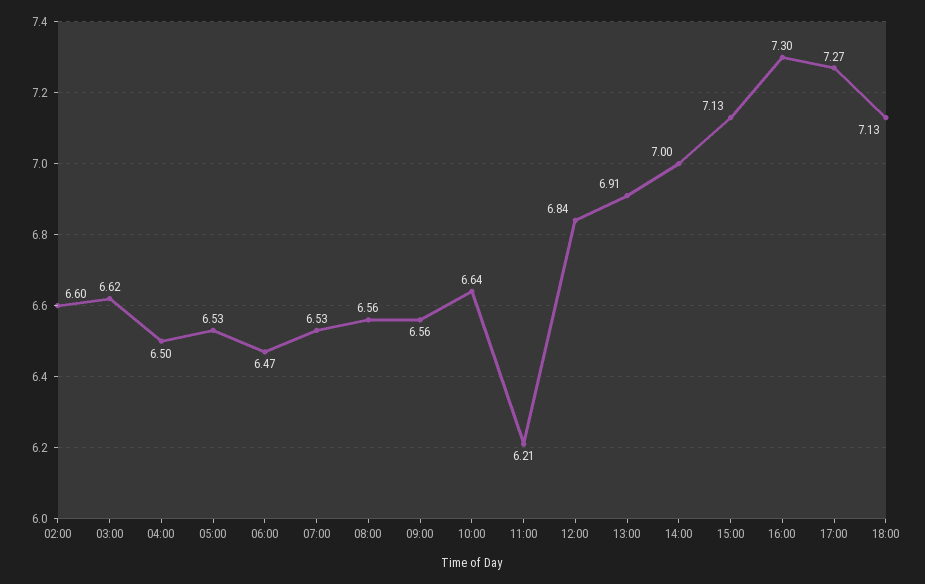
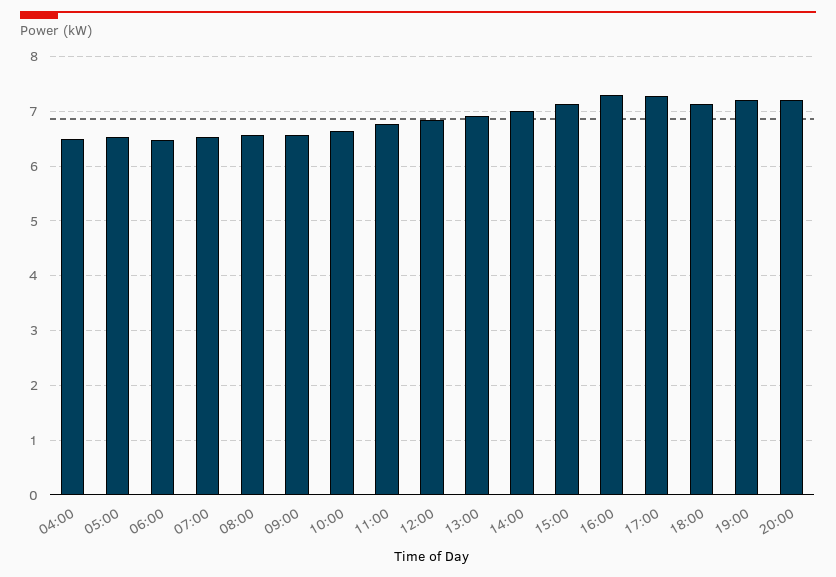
02:00: 6.6 -> none
03:00: 6.62 -> none
11:00: 6.21 -> 6.8
19:00: none -> 7.2
20:00: none -> 7.2

